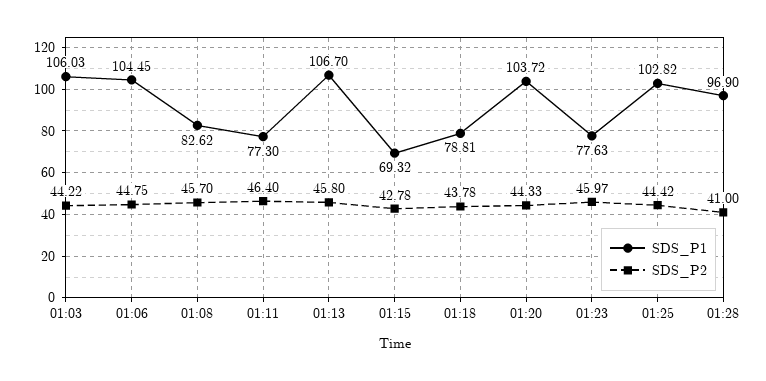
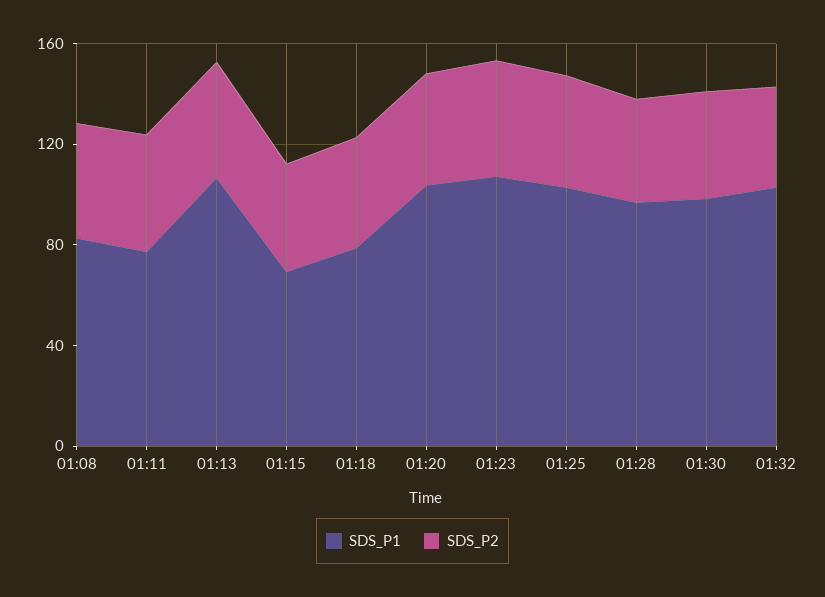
SDS_P1, 01:03: 106.03 -> none
SDS_P2, 01:03: 44.22 -> none
SDS_P1, 01:06: 104.45 -> none
SDS_P2, 01:06: 44.75 -> none
SDS_P1, 01:23: 77.63 -> 110
SDS_P1, 01:30: none -> 100
SDS_P2, 01:30: none -> 40
SDS_P1, 01:32: none -> 100
SDS_P2, 01:32: none -> 40

